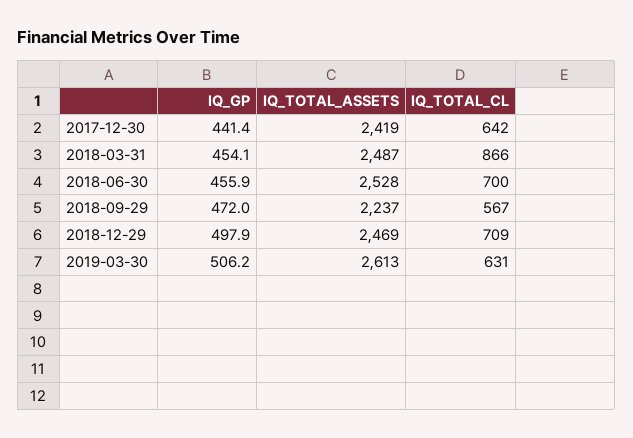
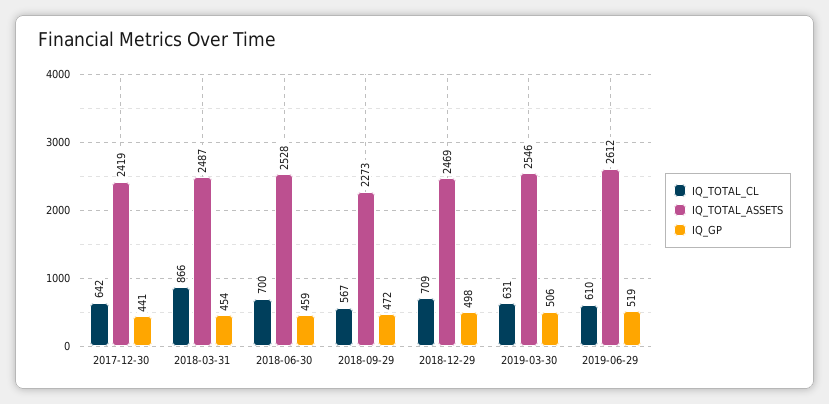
IQ_GP, 2018-06-30: 455.9 -> 459
IQ_TOTAL_ASSETS, 2018-09-29: 2237 -> 2273
IQ_TOTAL_ASSETS, 2019-03-30: 2613 -> 2546
IQ_TOTAL_CL, 2019-06-29: none -> 610
IQ_TOTAL_ASSETS, 2019-06-29: none -> 2612
IQ_GP, 2019-06-29: none -> 519

